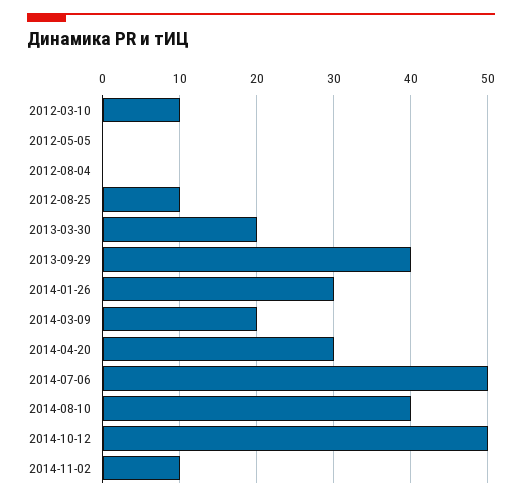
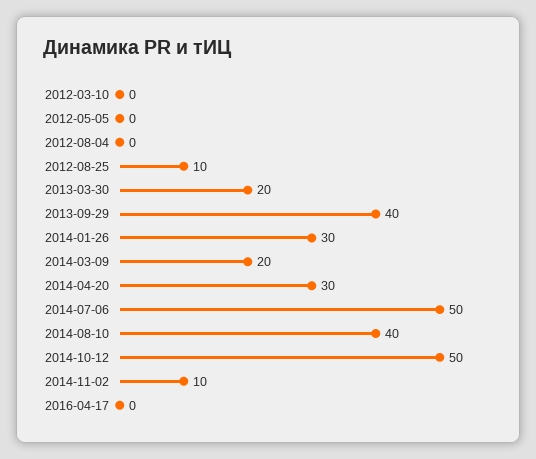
2012-03-10: 10 -> 0
2016-04-17: none -> 0

